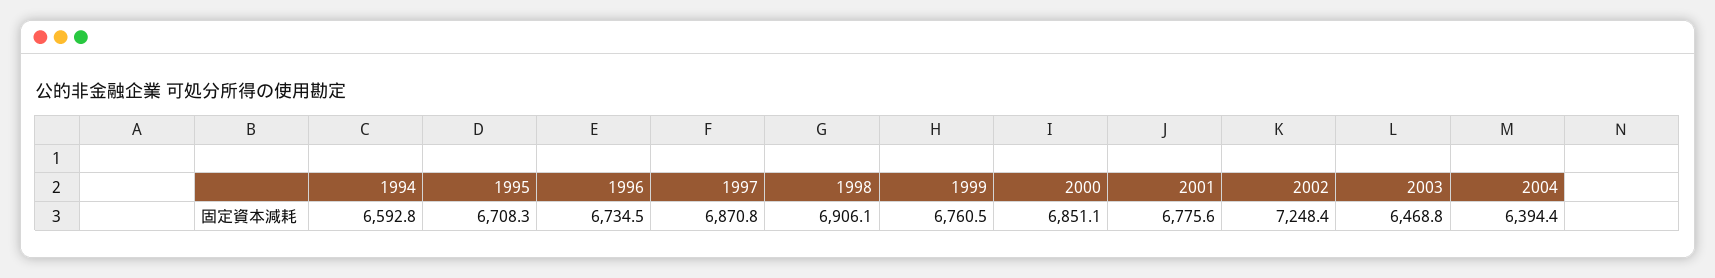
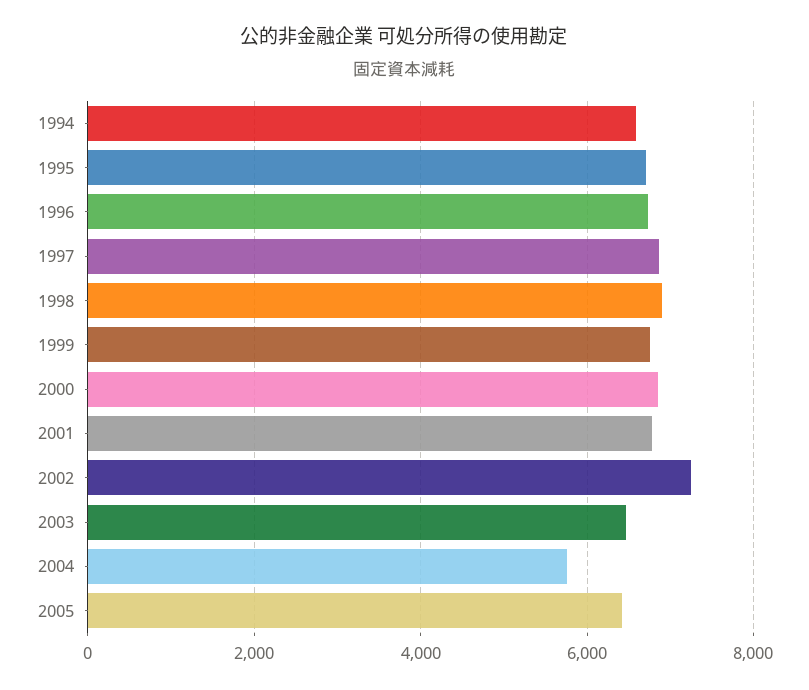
2004: 6394.4 -> 5800
2005: none -> 6400

